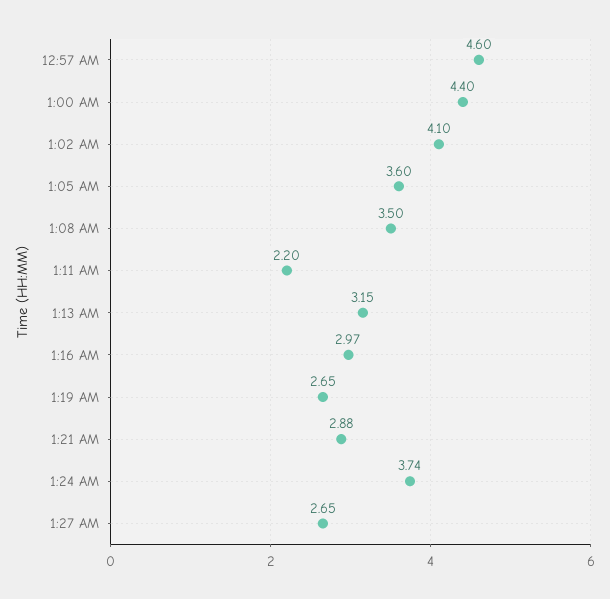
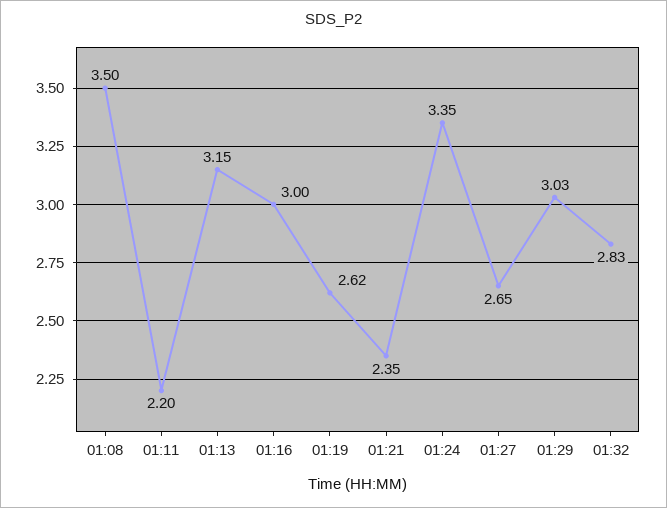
12:57 AM: 4.6 -> none
1:00 AM: 4.4 -> none
1:02 AM: 4.1 -> none
1:05 AM: 3.6 -> none
1:16 AM: 2.97 -> 3
1:19 AM: 2.65 -> 2.62
1:21 AM: 2.88 -> 2.35
1:24 AM: 3.74 -> 3.35
01:29: none -> 3.03
01:32: none -> 2.83

